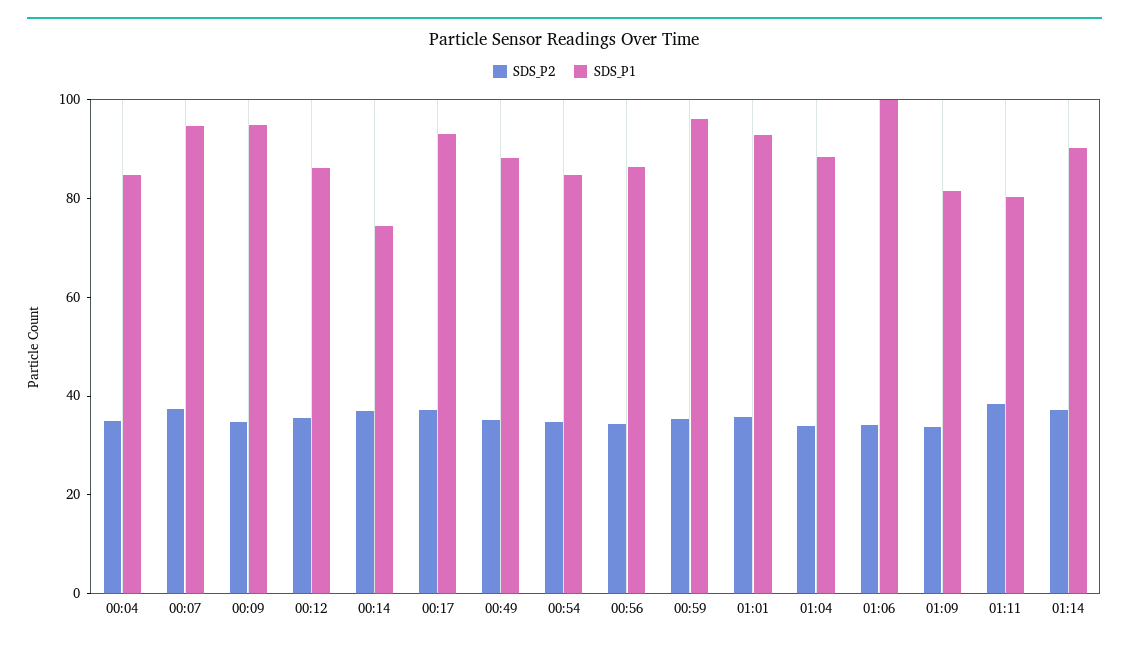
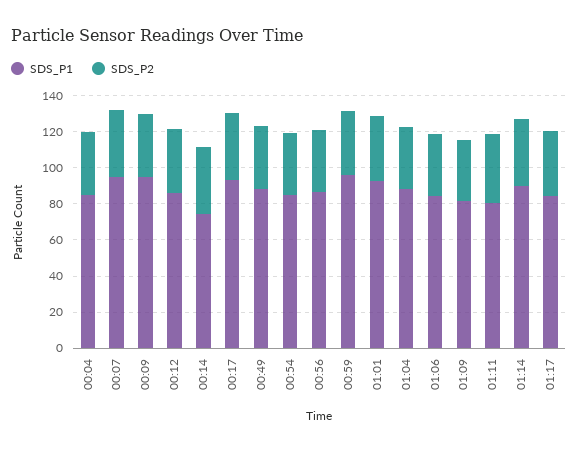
SDS_P1, 01:06: 100 -> 85
SDS_P1, 01:17: none -> 85
SDS_P2, 01:17: none -> 35

